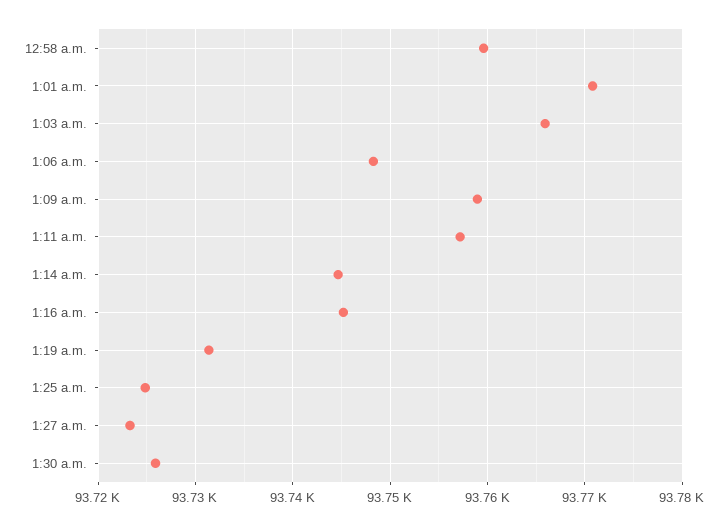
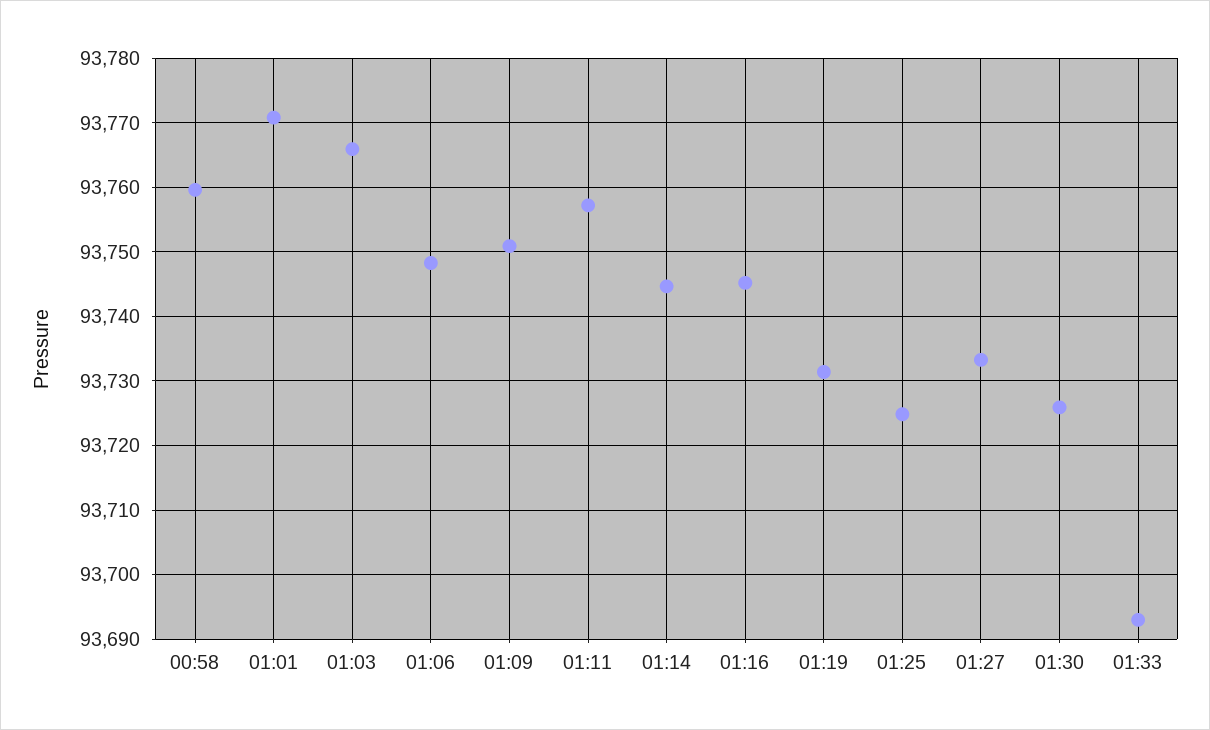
1:09 a.m.: 93759 -> 93751
1:27 a.m.: 93723 -> 93733
01:33: none -> 93693

